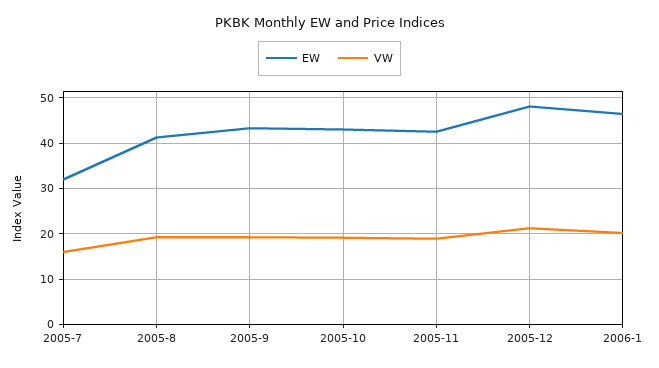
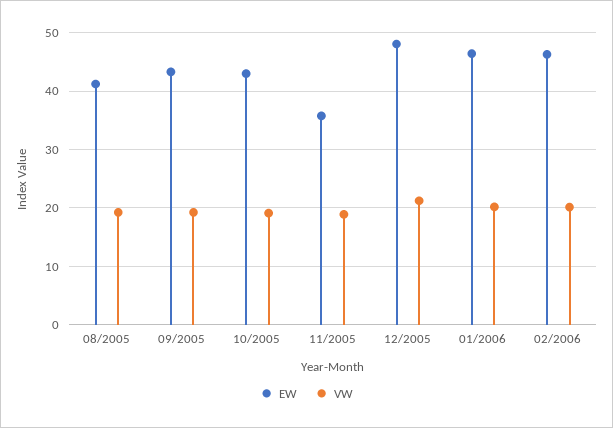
EW, 2005-7: 32 -> none
VW, 2005-7: 16 -> none
EW, 2005-11: 42 -> 36
EW, 02/2006: none -> 46
VW, 02/2006: none -> 20

